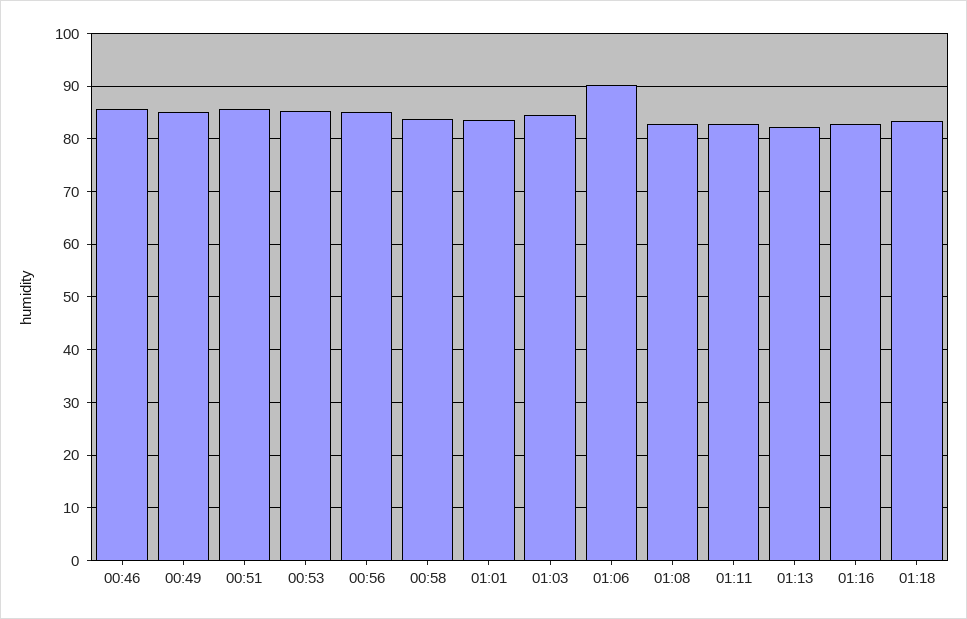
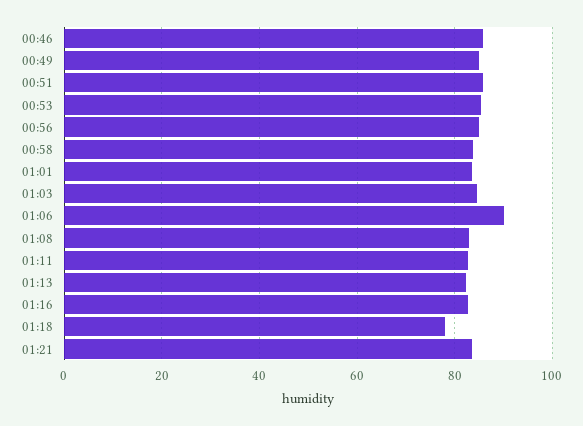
01:18: 84 -> 78
01:21: none -> 84

